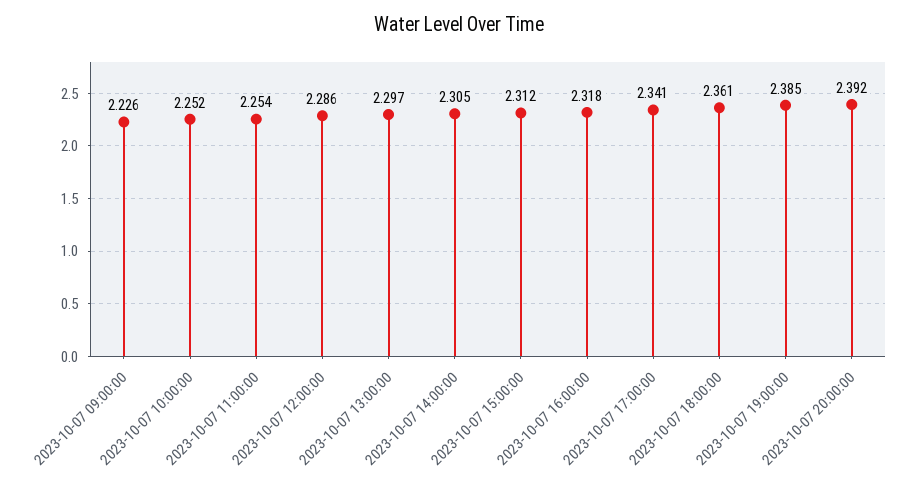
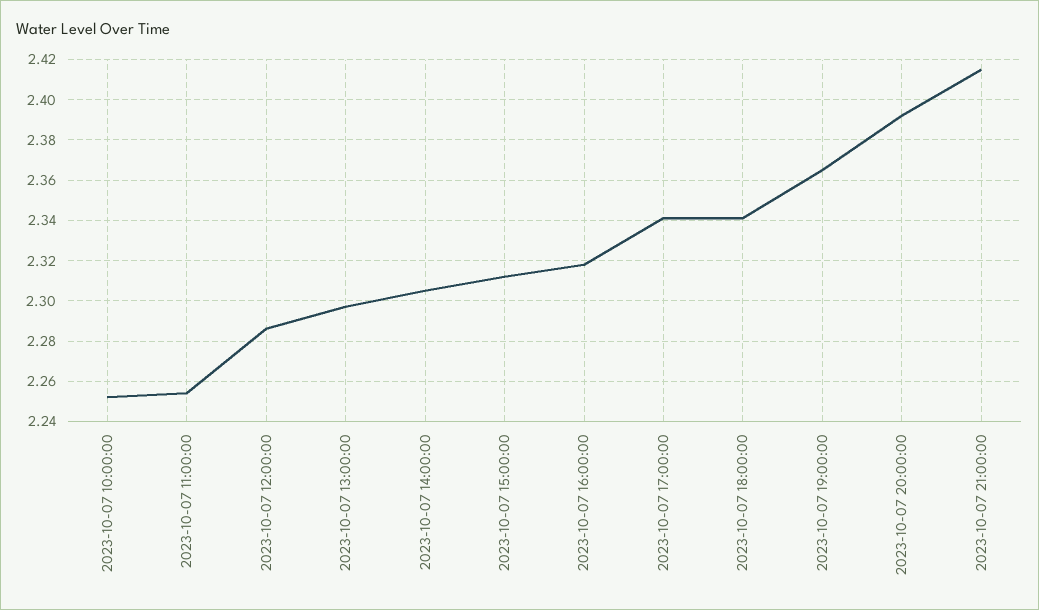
2023-10-07 09:00:00: 2.226 -> none
2023-10-07 18:00:00: 2.361 -> 2.34
2023-10-07 19:00:00: 2.385 -> 2.365
2023-10-07 21:00:00: none -> 2.415

